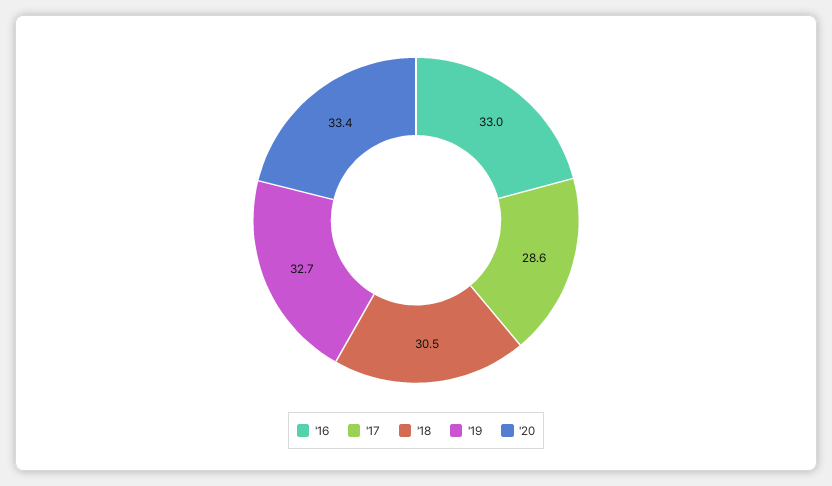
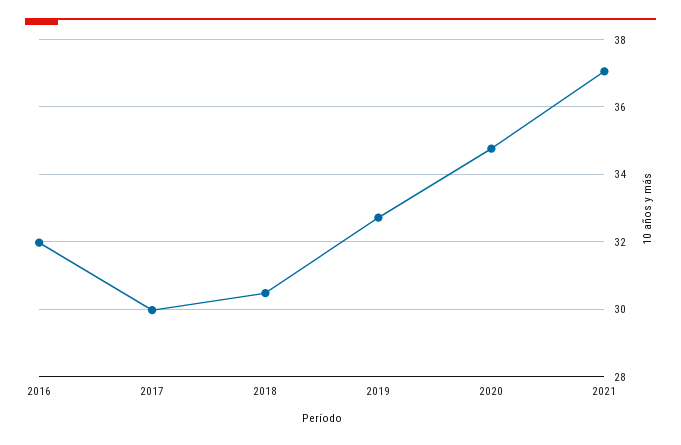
'16: 33 -> 32
'17: 28.6 -> 30
'20: 33.4 -> 34.8
2021: none -> 37

